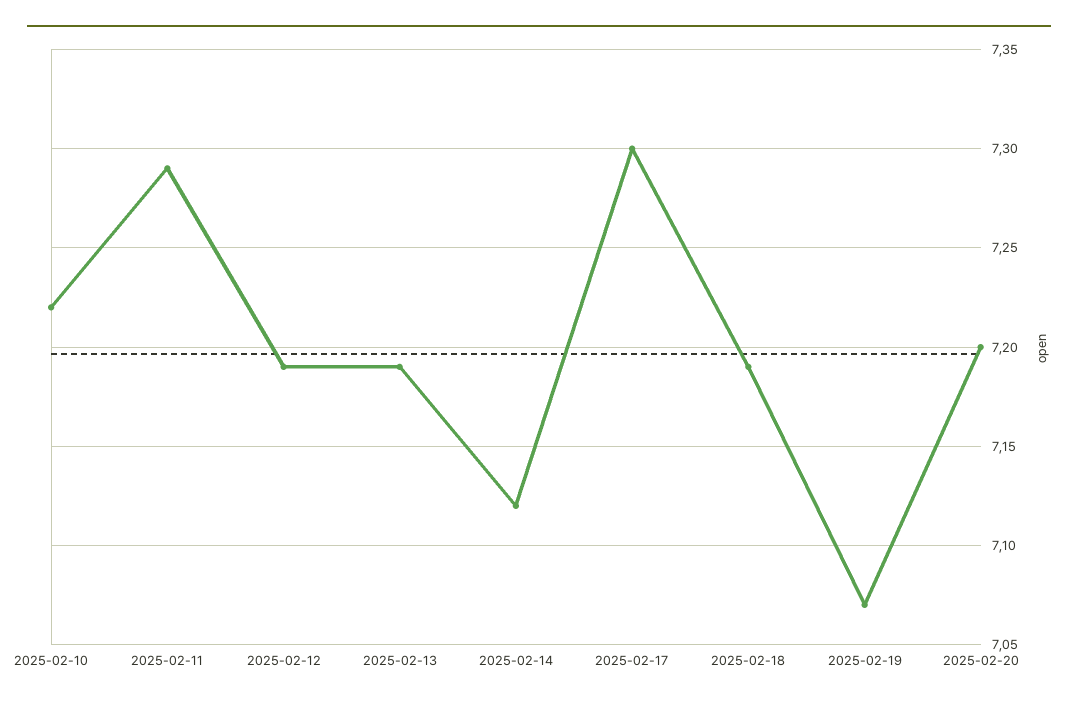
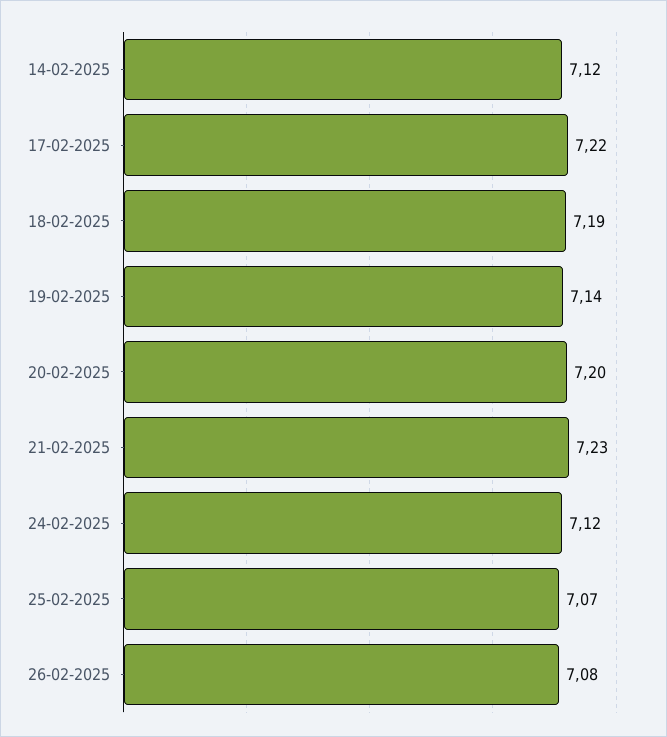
2025-02-10: 7.22 -> none
2025-02-11: 7.29 -> none
2025-02-12: 7.19 -> none
2025-02-13: 7.19 -> none
2025-02-17: 7.3 -> 7.22
2025-02-19: 7.07 -> 7.14
21-02-2025: none -> 7.23
24-02-2025: none -> 7.12
25-02-2025: none -> 7.07
26-02-2025: none -> 7.08

